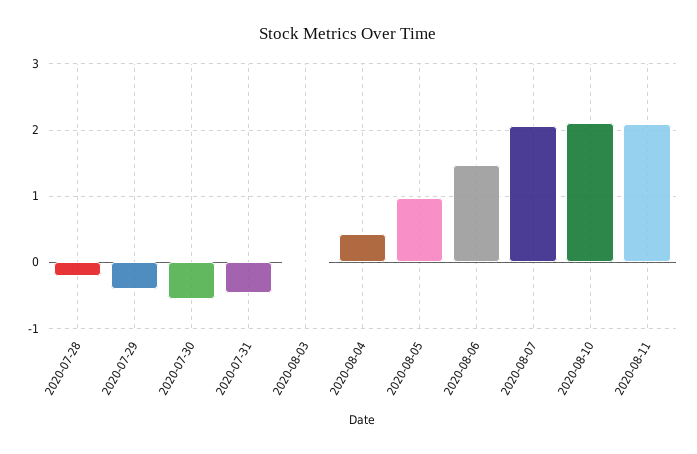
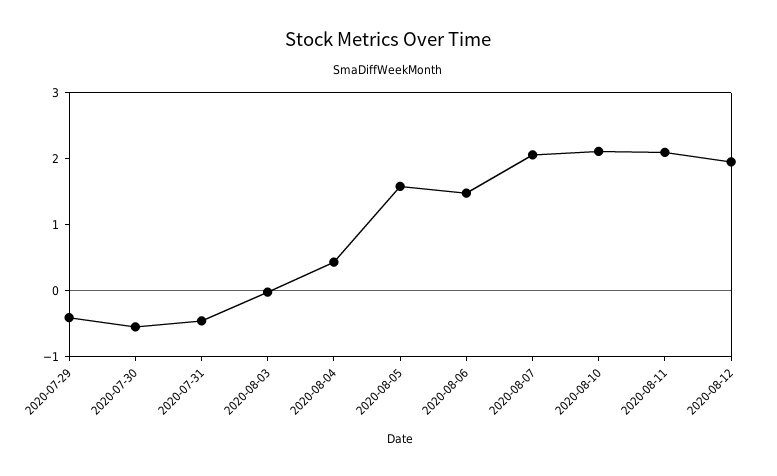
2020-07-28: -0.2 -> none
2020-08-05: 1 -> 1.6
2020-08-12: none -> 2

